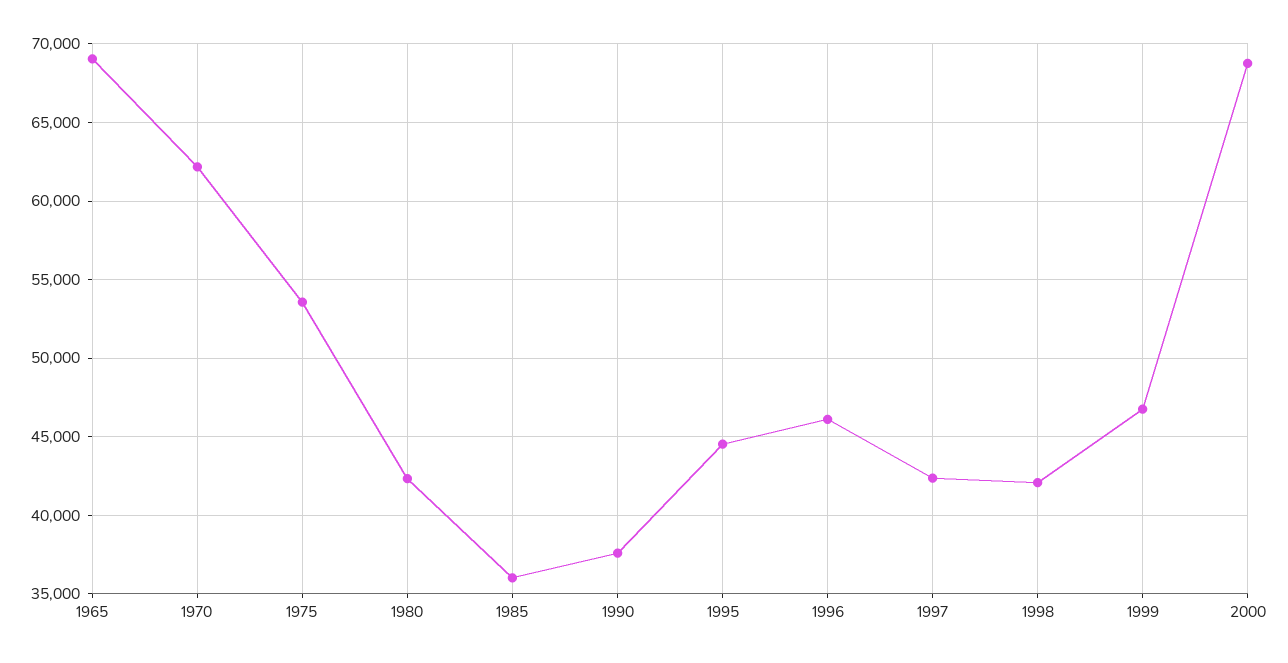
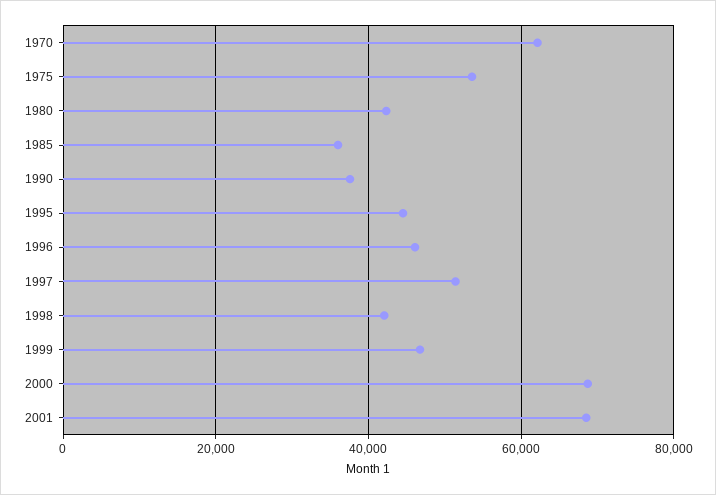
1965: 69000 -> none
1997: 42500 -> 52000
2001: none -> 68000

